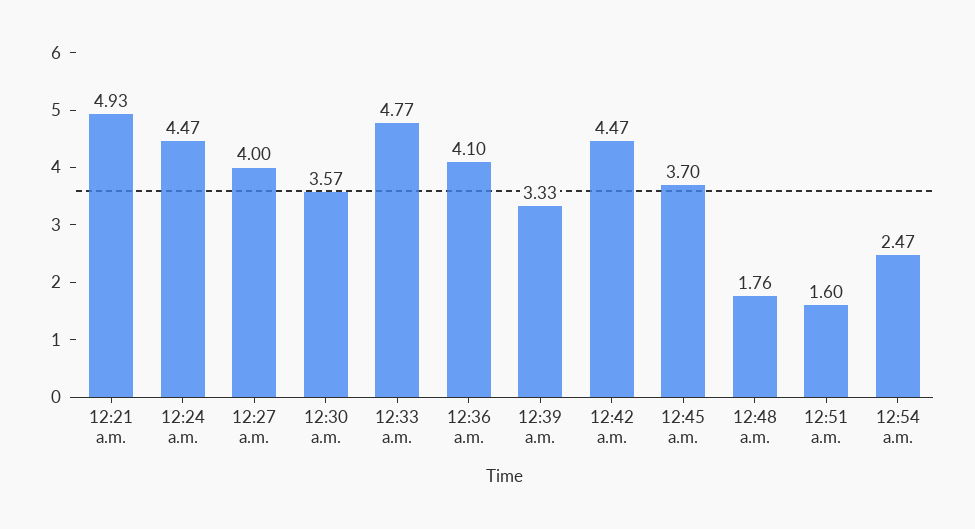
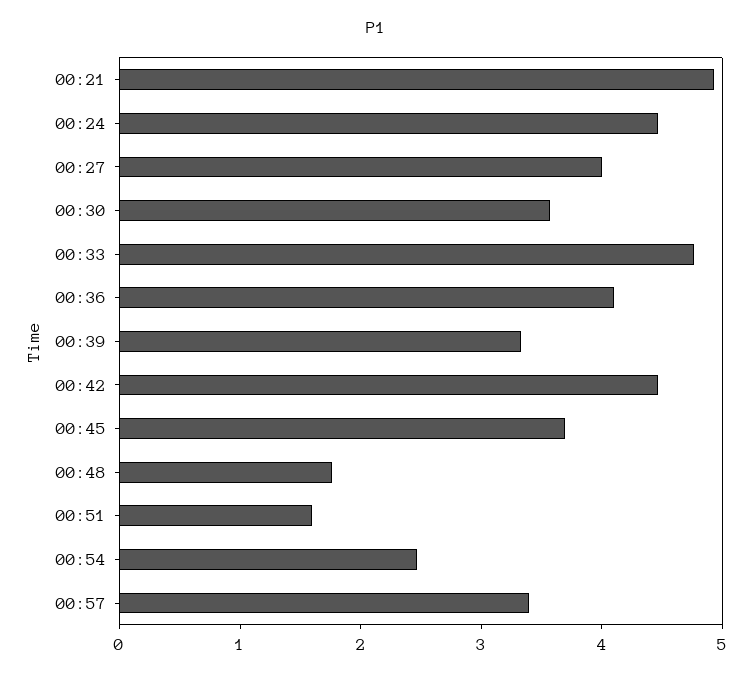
00:57: none -> 3.4

